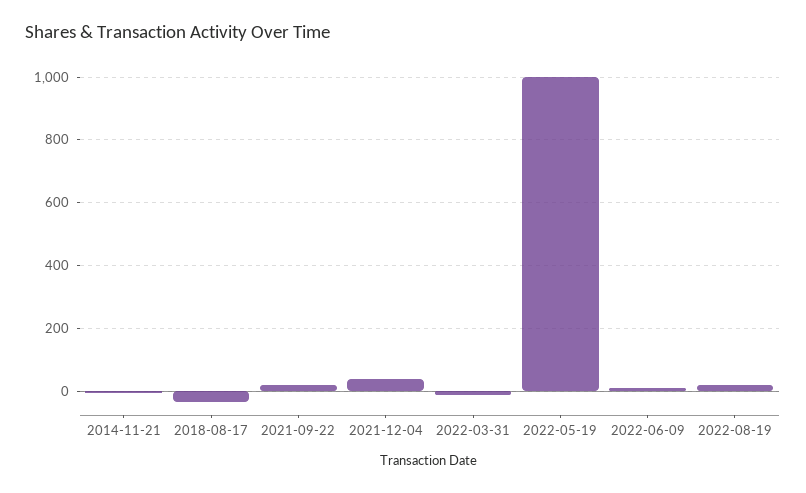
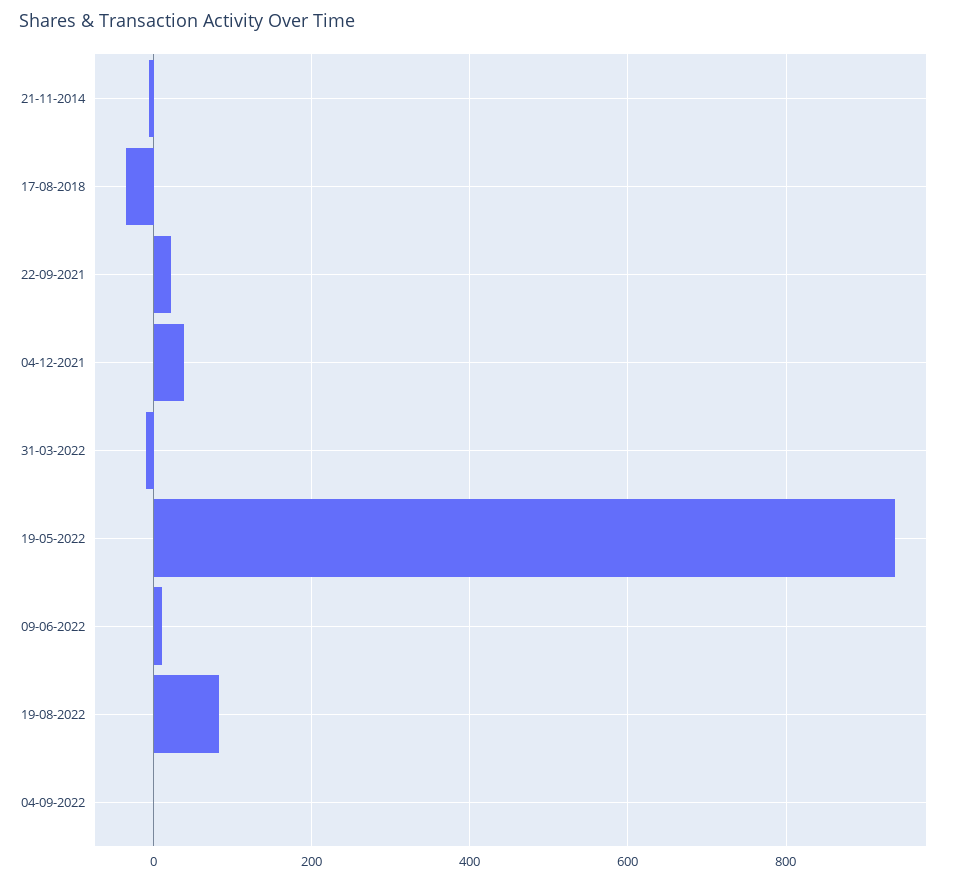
2022-05-19: 1000 -> 940
2022-08-19: 20 -> 80
04-09-2022: none -> 0

